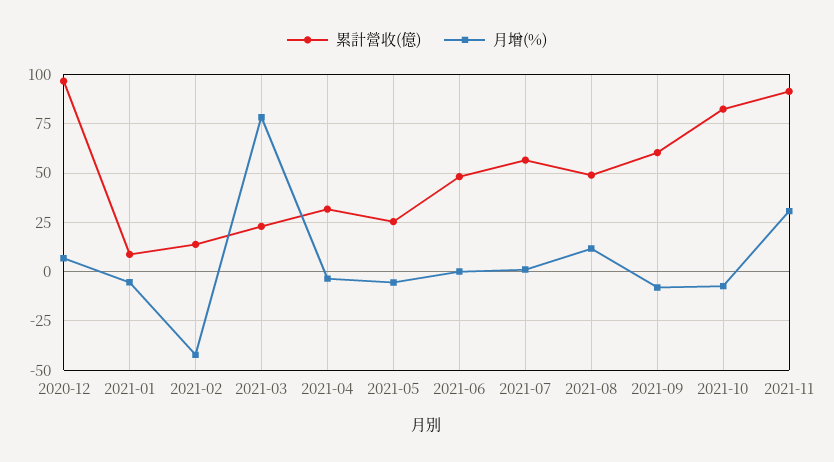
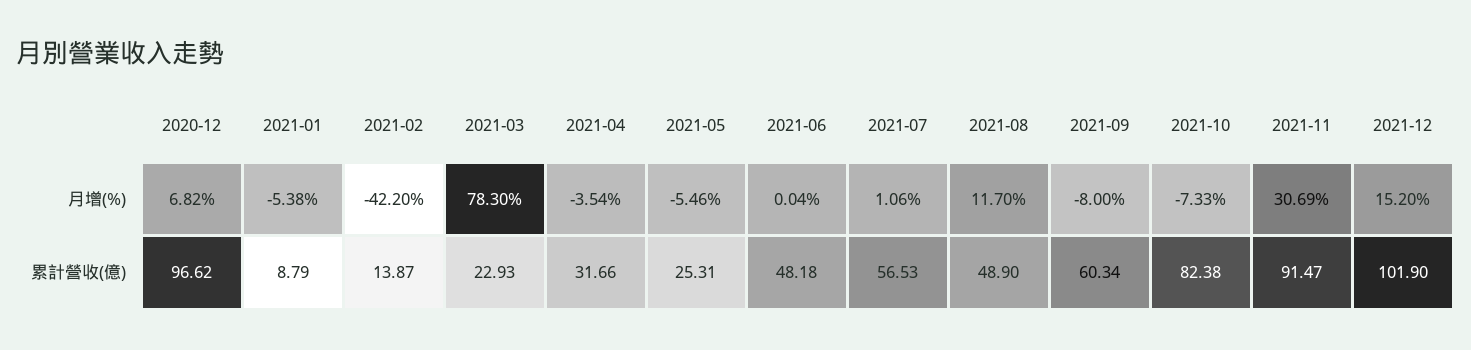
月增(%), 2021-12: none -> 15.2
累計營收(億), 2021-12: none -> 101.9

